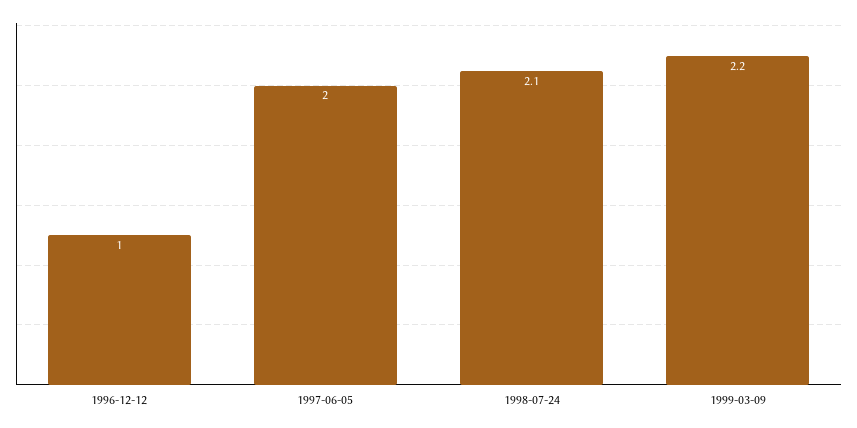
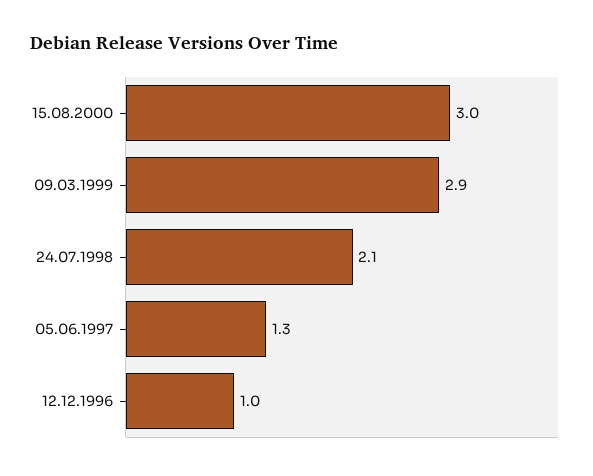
1997-06-05: 2 -> 1.3
1999-03-09: 2.2 -> 2.9
15.08.2000: none -> 3

